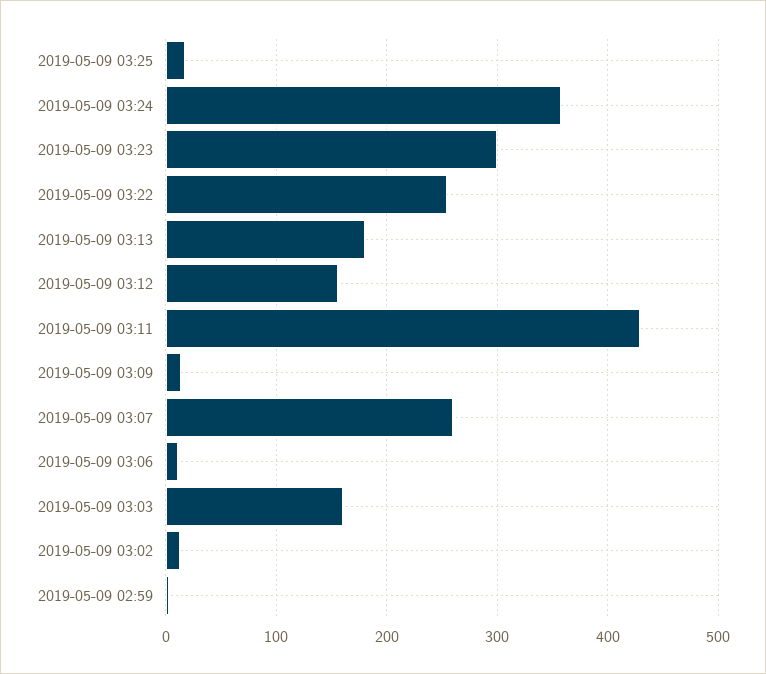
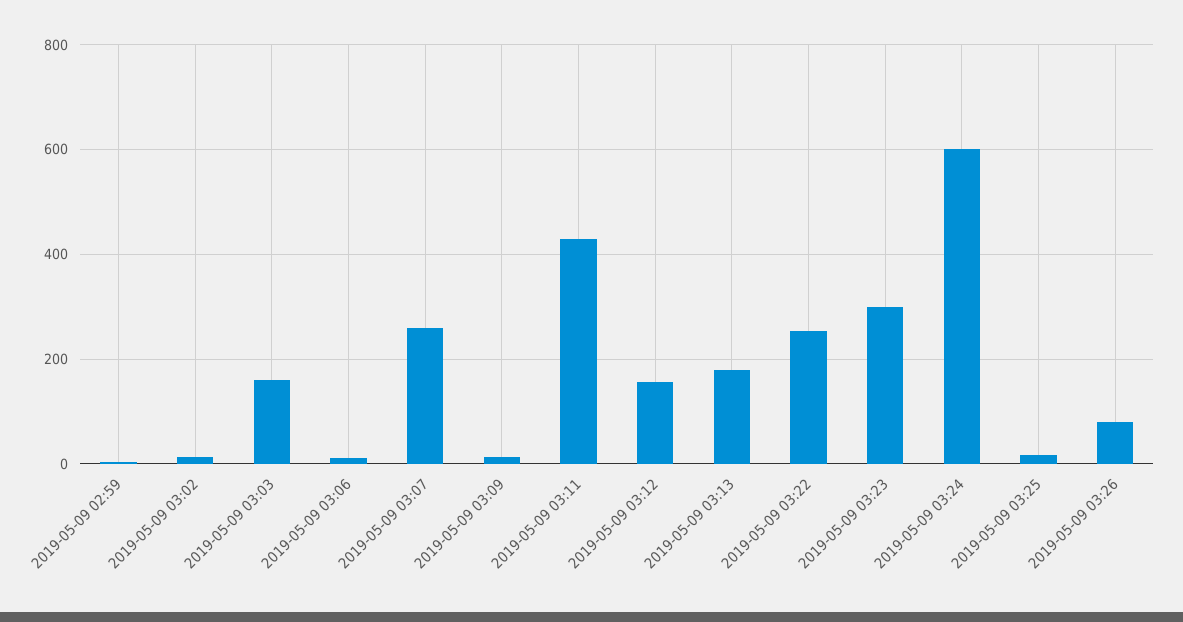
2019-05-09 03:24: 360 -> 600
2019-05-09 03:26: none -> 80

